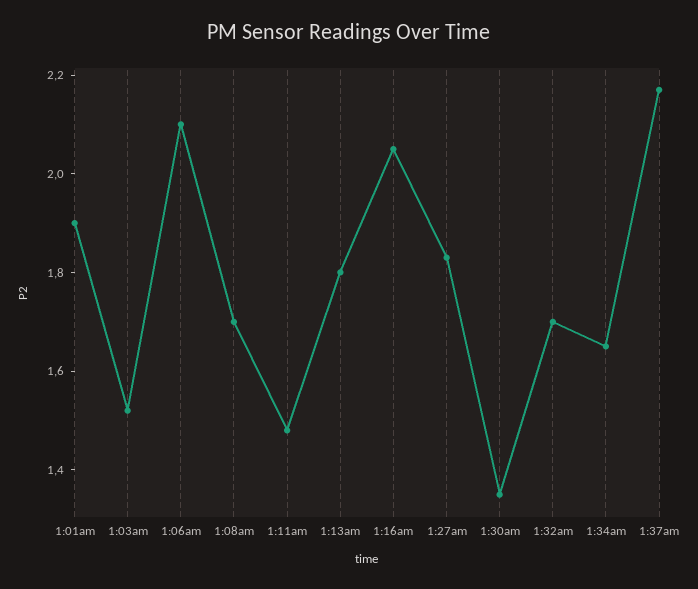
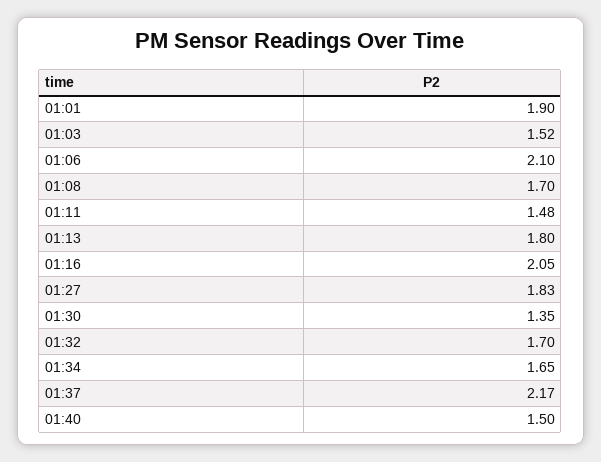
01:40: none -> 1.5

